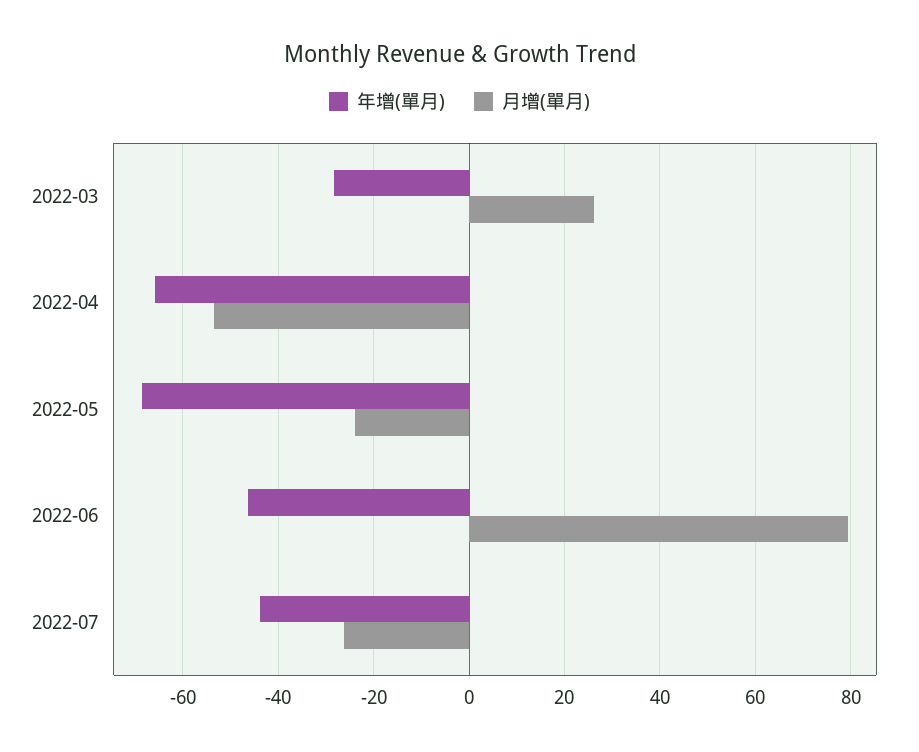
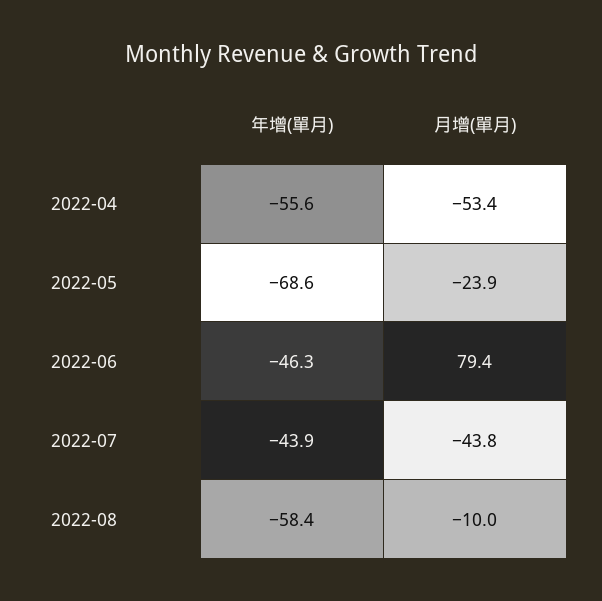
年增(單月), 2022-03: -28 -> none
月增(單月), 2022-03: 26 -> none
年增(單月), 2022-04: -66 -> -55.6
月增(單月), 2022-07: -26 -> -43.8
年增(單月), 2022-08: none -> -58.4
月增(單月), 2022-08: none -> -10

